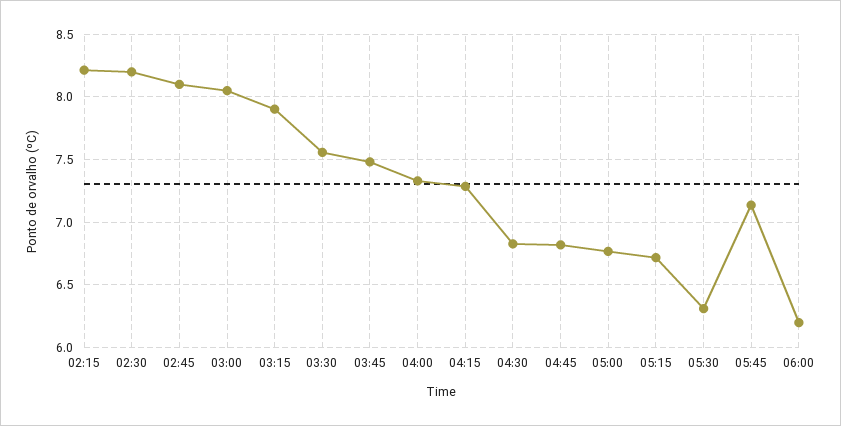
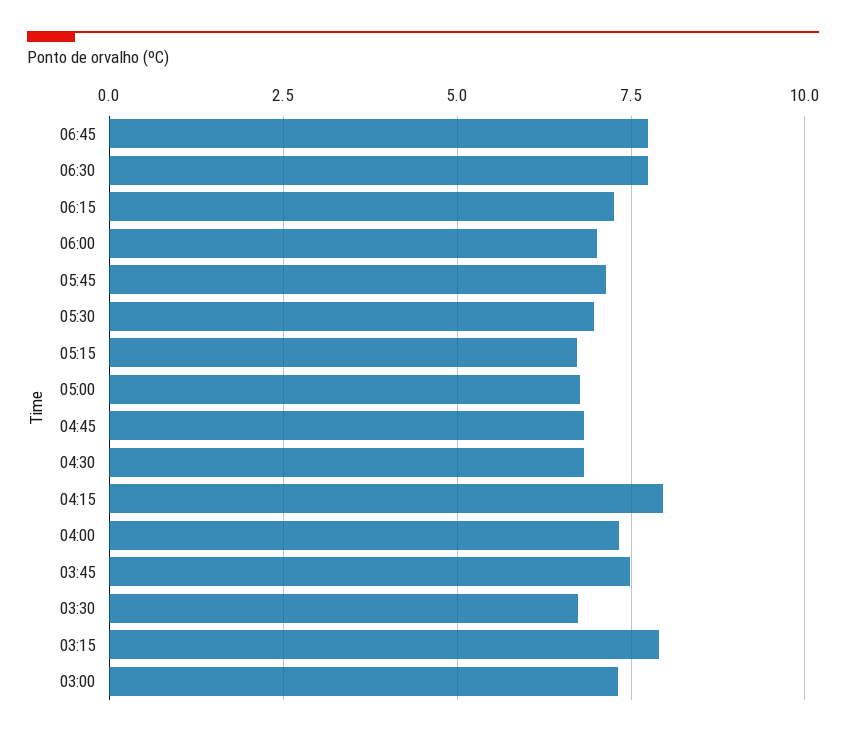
02:15: 8.2 -> none
02:30: 8.2 -> none
02:45: 8.1 -> none
03:00: 8.05 -> 7.25
03:30: 7.55 -> 6.75
04:15: 7.3 -> 8
05:30: 6.3 -> 7
06:00: 6.2 -> 7
06:45: none -> 7.75
06:30: none -> 7.75
06:15: none -> 7.25

